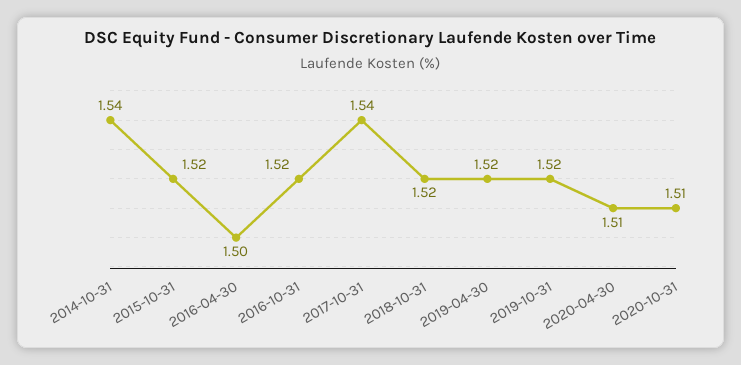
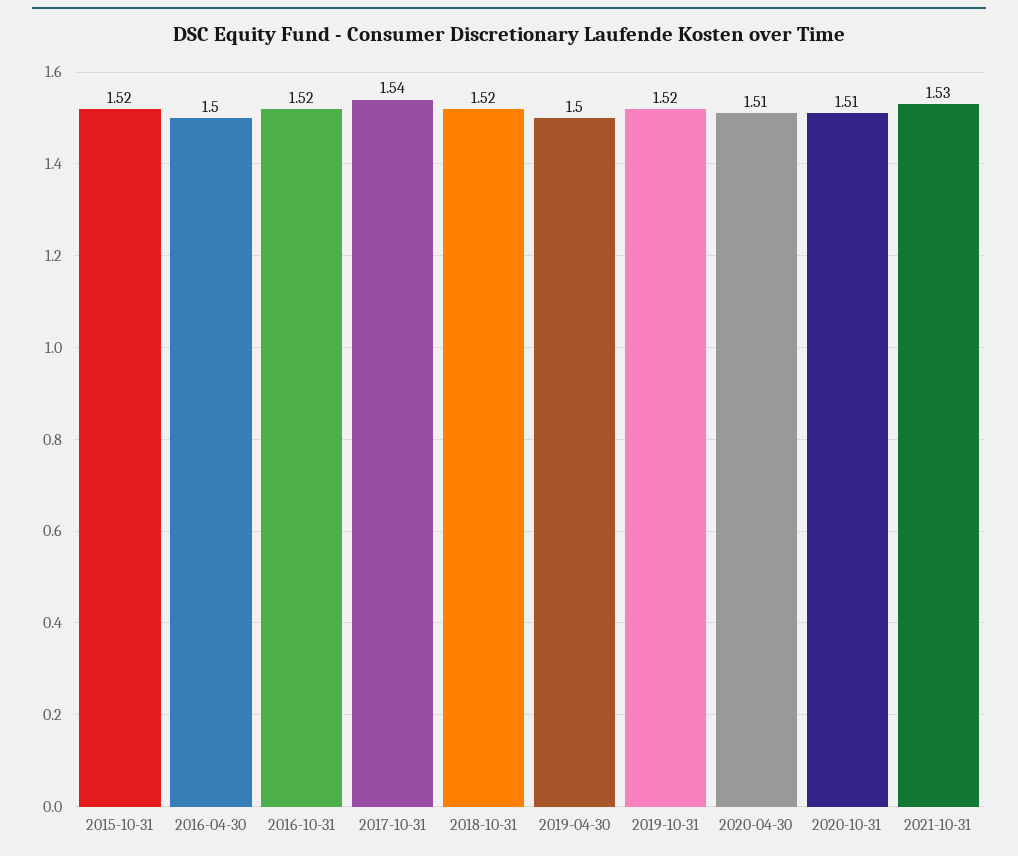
2014-10-31: 1.54 -> none
2019-04-30: 1.52 -> 1.5
2021-10-31: none -> 1.53

